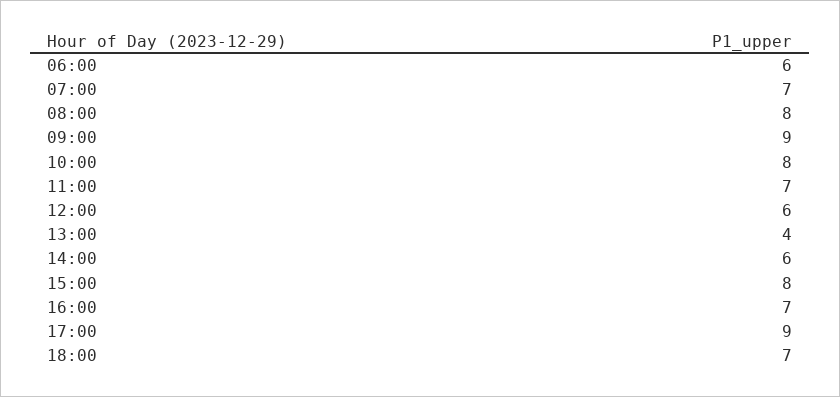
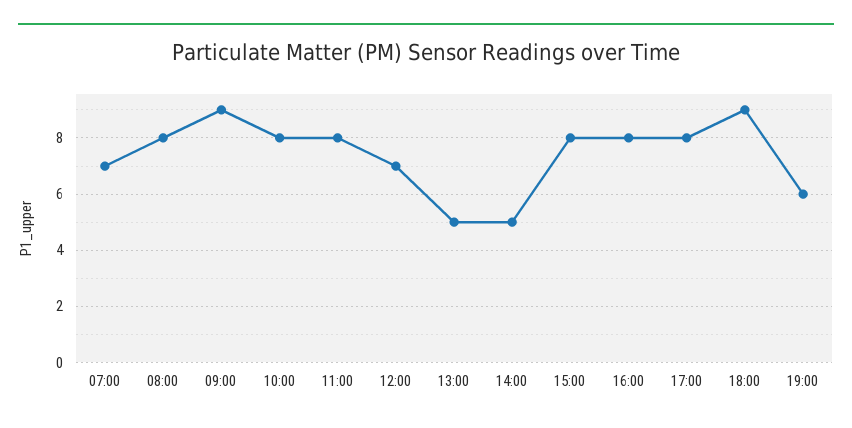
06:00: 6 -> none
11:00: 7 -> 8
12:00: 6 -> 7
13:00: 4 -> 5
14:00: 6 -> 5
16:00: 7 -> 8
17:00: 9 -> 8
18:00: 7 -> 9
19:00: none -> 6

